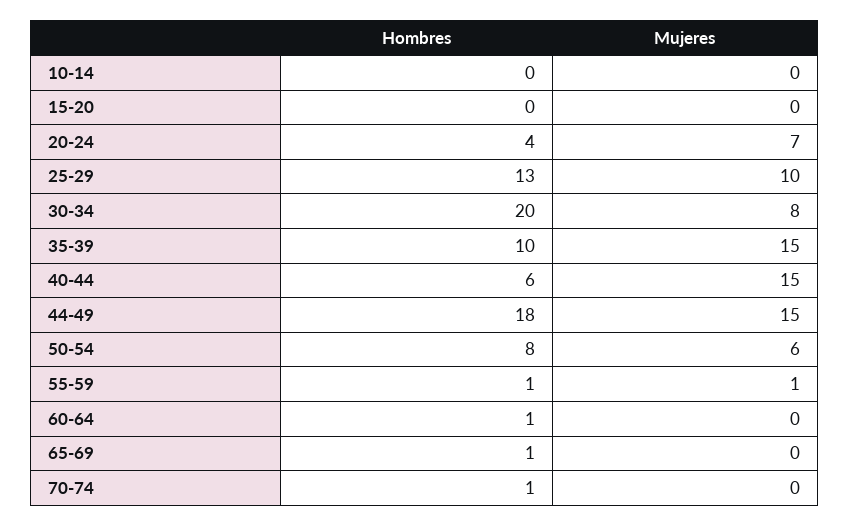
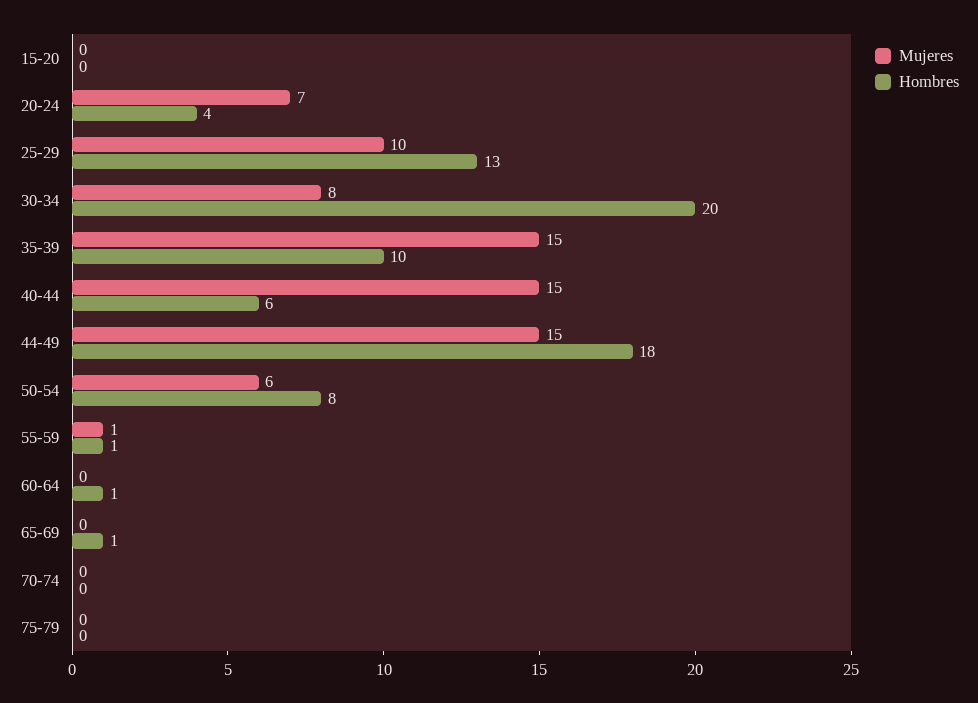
Hombres, 10-14: 0 -> none
Mujeres, 10-14: 0 -> none
Hombres, 70-74: 1 -> 0
Mujeres, 75-79: none -> 0
Hombres, 75-79: none -> 0

